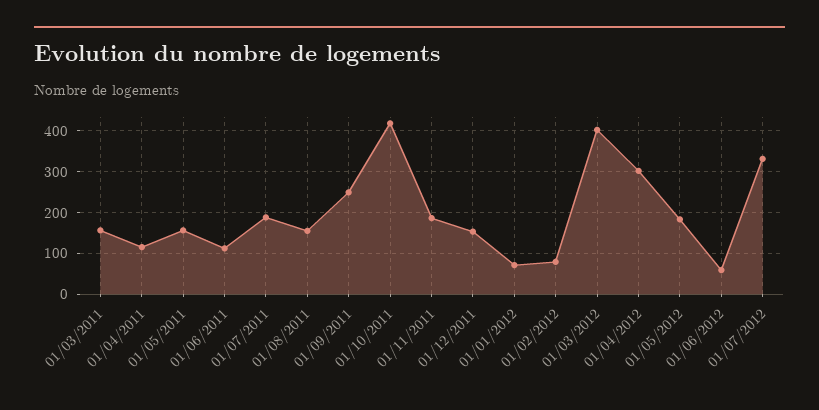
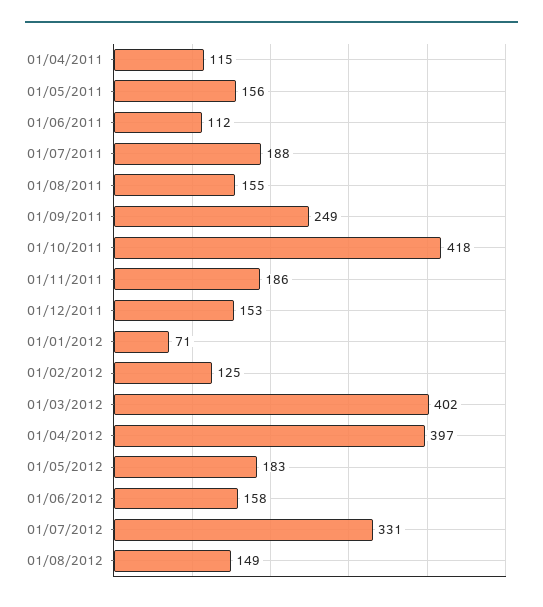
01/03/2011: 160 -> none
01/02/2012: 80 -> 125
01/04/2012: 300 -> 397
01/06/2012: 60 -> 158
01/08/2012: none -> 149

